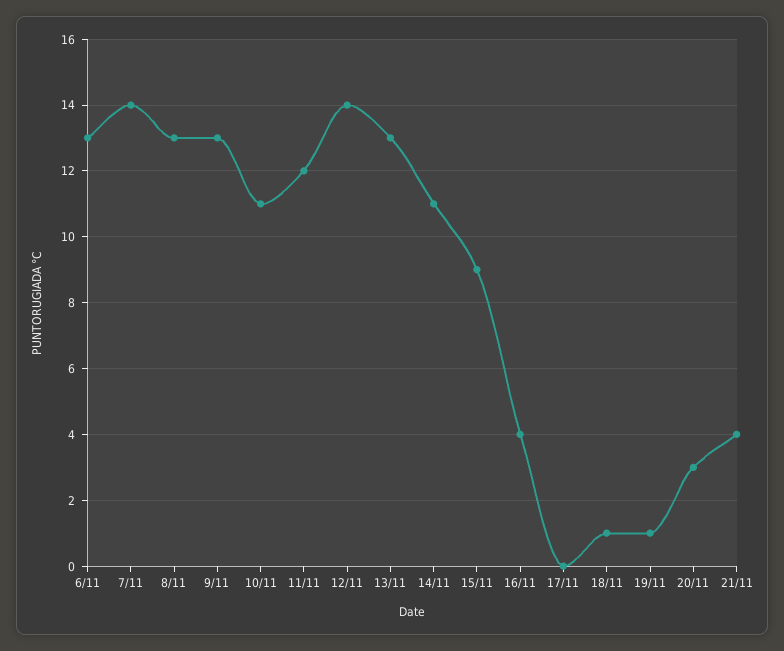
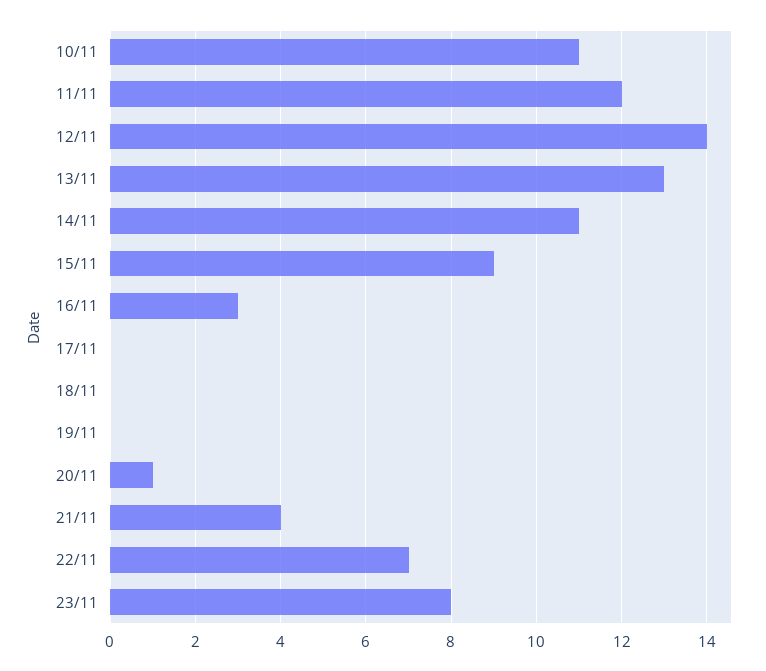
6/11: 13 -> none
7/11: 14 -> none
8/11: 13 -> none
9/11: 13 -> none
16/11: 4 -> 3
18/11: 1 -> 0
19/11: 1 -> 0
20/11: 3 -> 1
22/11: none -> 7
23/11: none -> 8

